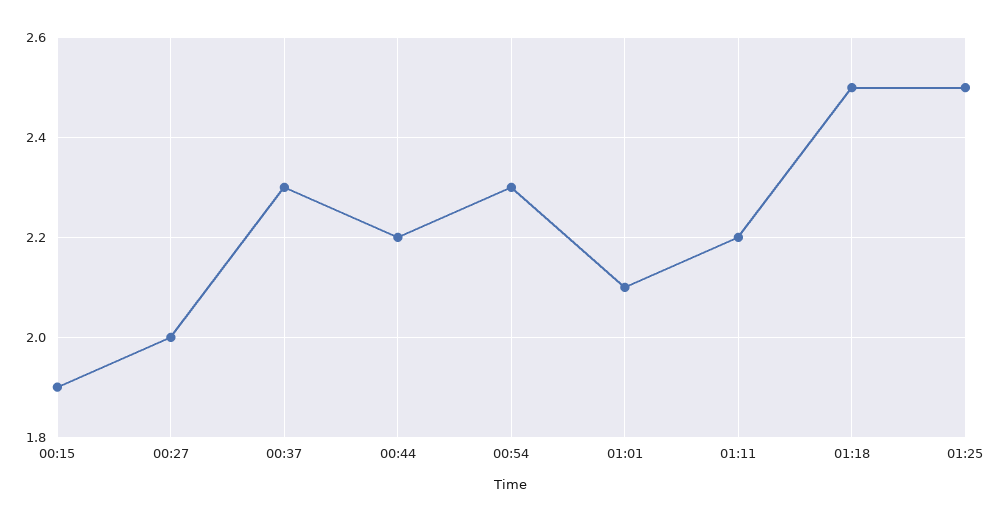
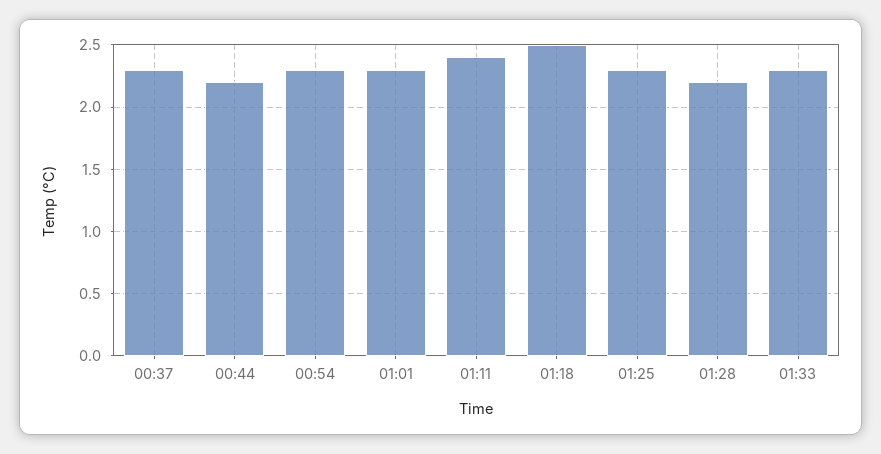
00:15: 1.9 -> none
00:27: 2 -> none
01:01: 2.1 -> 2.3
01:11: 2.2 -> 2.4
01:25: 2.5 -> 2.3
01:28: none -> 2.2
01:33: none -> 2.3

